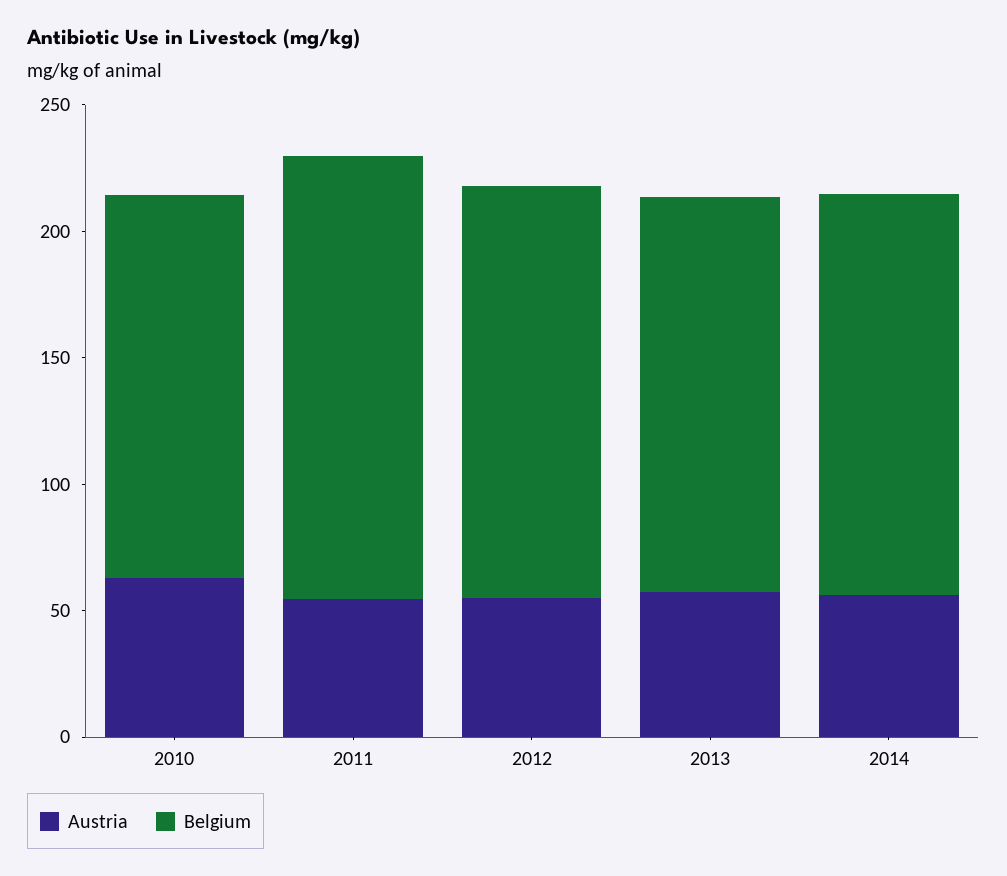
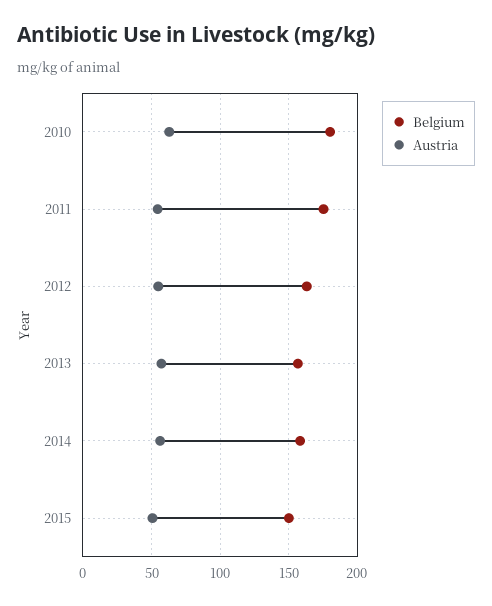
Belgium, 2010: 150 -> 180
Belgium, 2015: none -> 150
Austria, 2015: none -> 50

